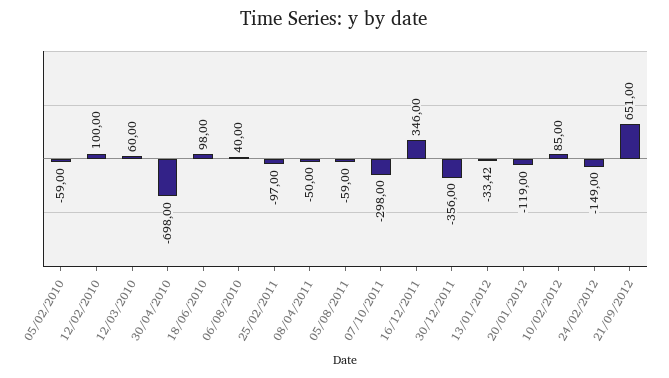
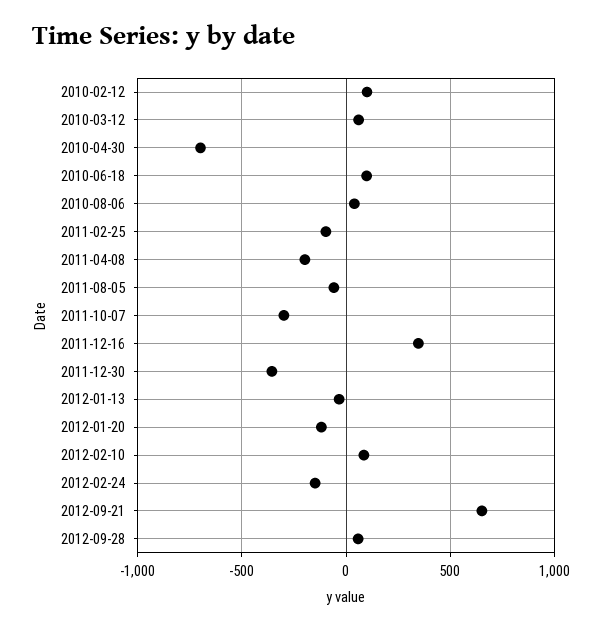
05/02/2010: -59 -> none
08/04/2011: -50 -> -200
2012-09-28: none -> 50

